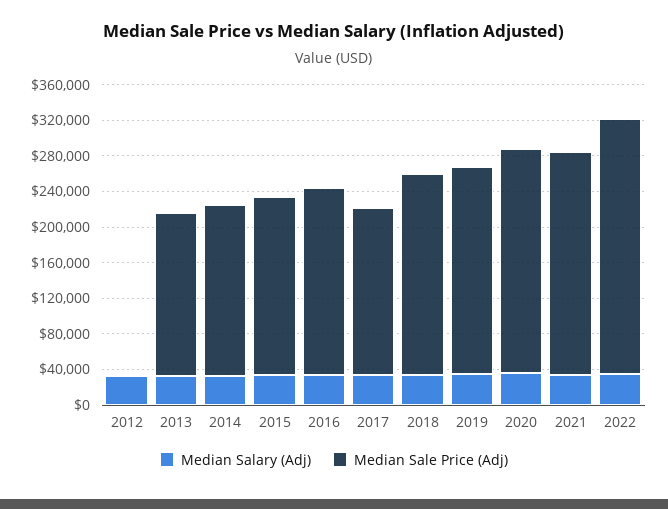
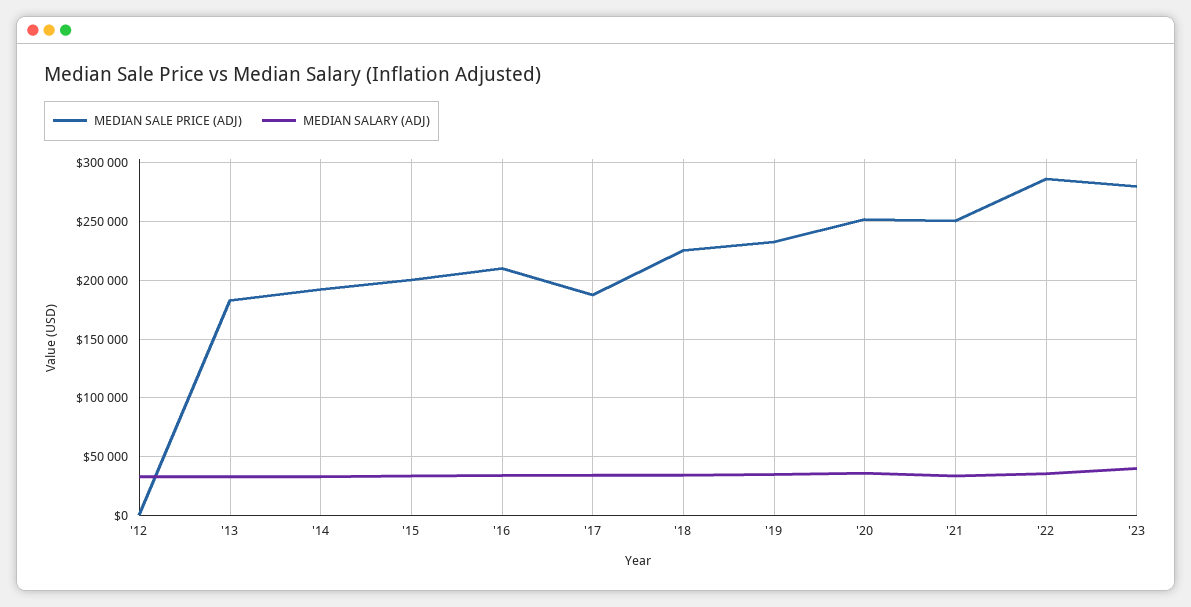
Median Sale Price (Adj), '23: none -> 280000
Median Salary (Adj), '23: none -> 40000

